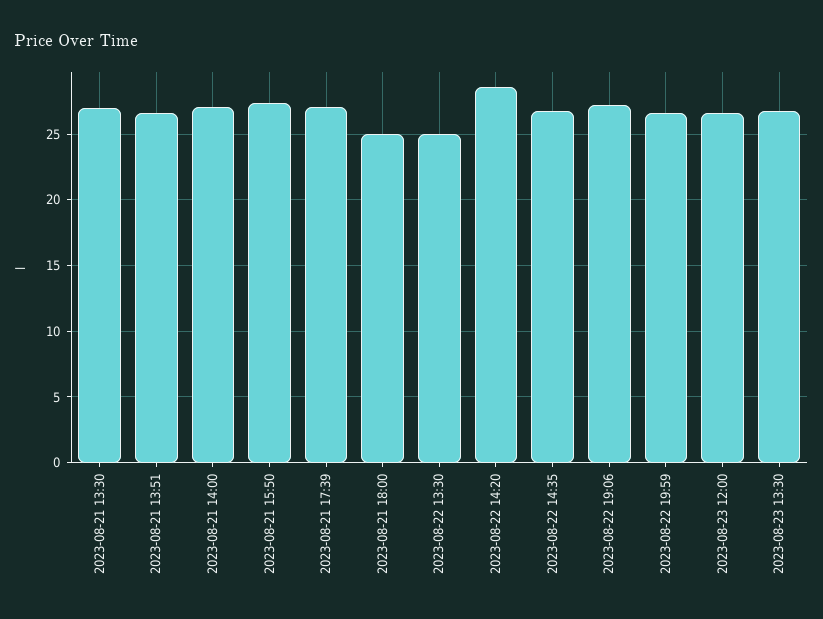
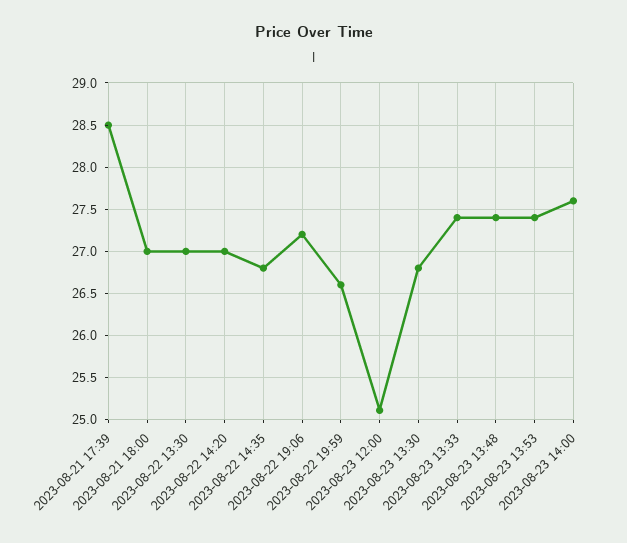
2023-08-21 13:30: 27 -> none
2023-08-21 13:51: 26.5 -> none
2023-08-21 14:00: 27 -> none
2023-08-21 15:50: 27.5 -> none
2023-08-21 17:39: 27 -> 28.5
2023-08-21 18:00: 25 -> 27
2023-08-22 13:30: 25 -> 27
2023-08-22 14:20: 28.5 -> 27
2023-08-23 12:00: 26.5 -> 25.1
2023-08-23 13:33: none -> 27.4
2023-08-23 13:48: none -> 27.4
2023-08-23 13:53: none -> 27.4
2023-08-23 14:00: none -> 27.6

